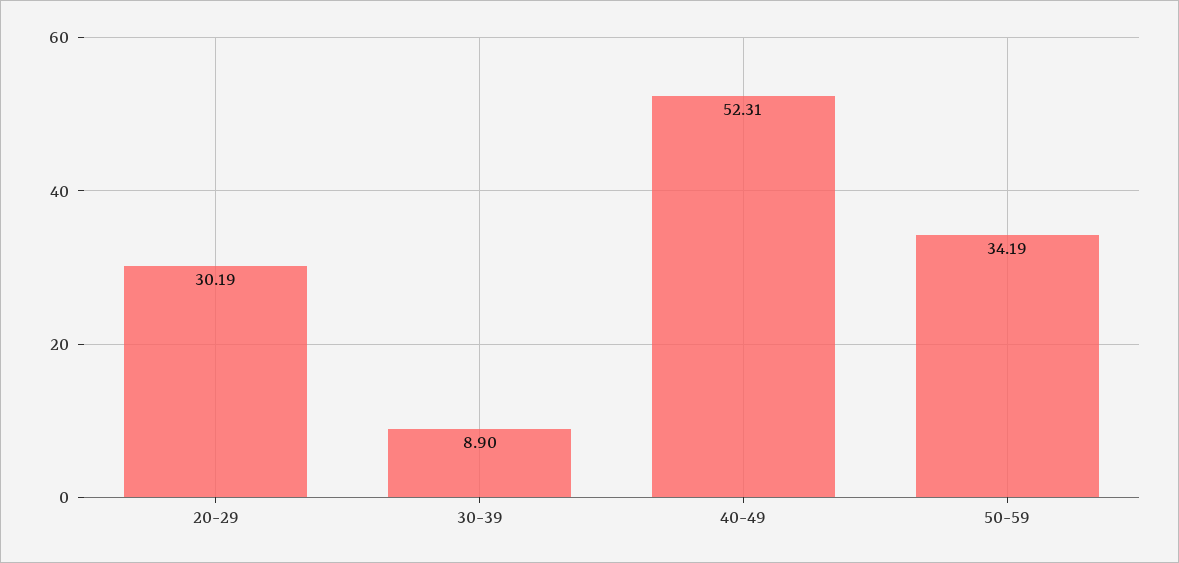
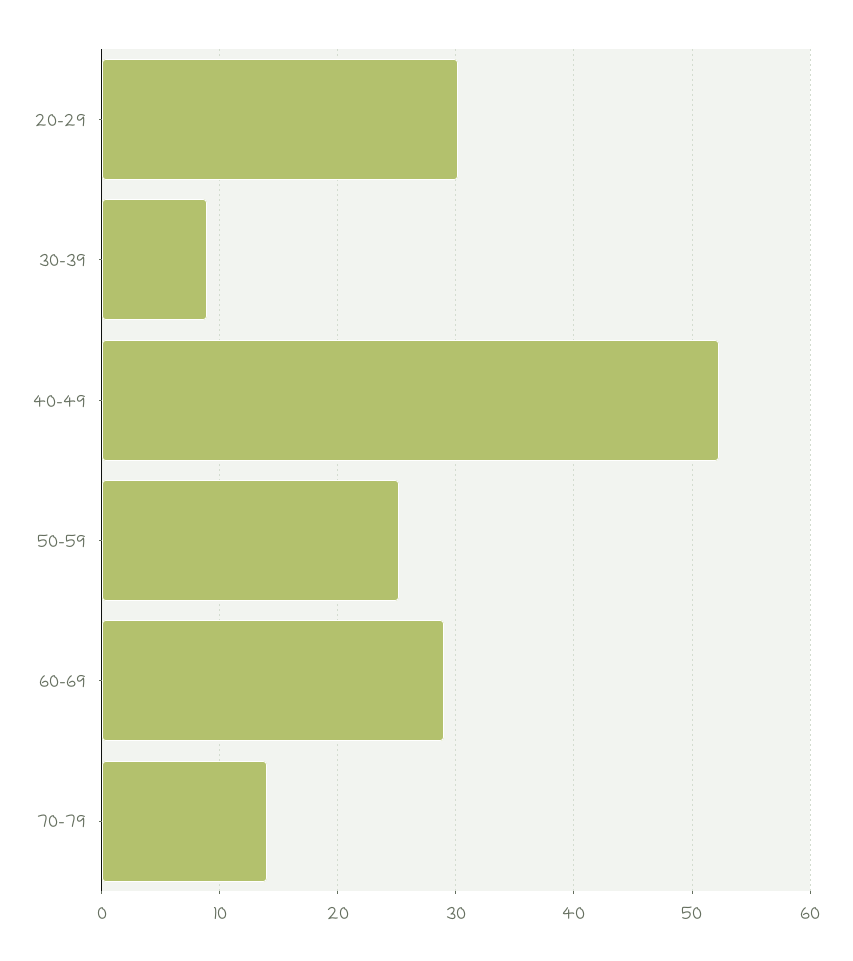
50-59: 34.19 -> 25
60-69: none -> 29
70-79: none -> 14

